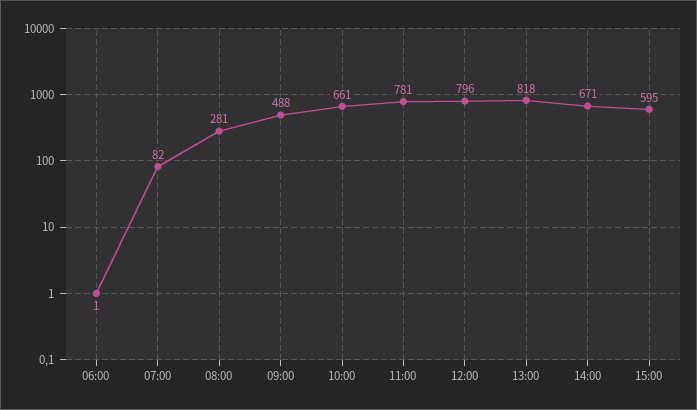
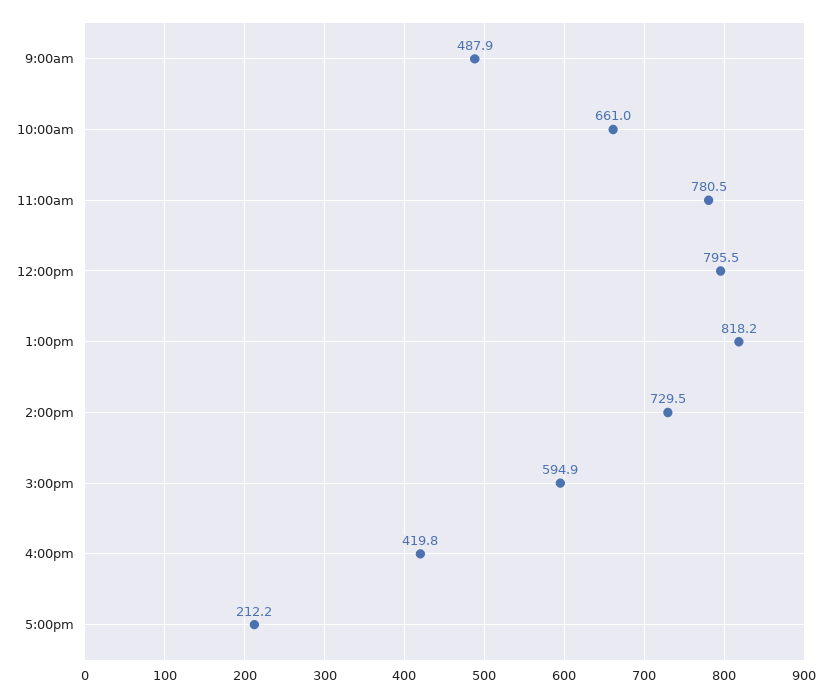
06:00: 1 -> none
07:00: 82 -> none
08:00: 281 -> none
14:00: 671 -> 729.5
4:00pm: none -> 419.8
5:00pm: none -> 212.2

